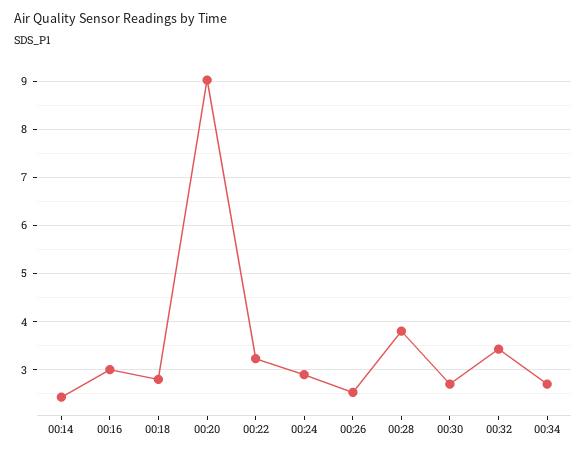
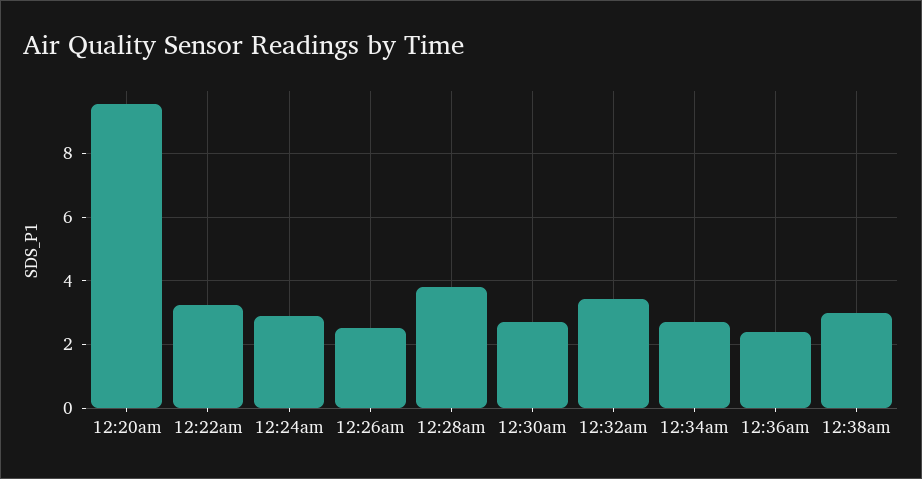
00:14: 2.4 -> none
00:16: 3 -> none
00:18: 2.8 -> none
00:20: 9 -> 9.6
12:36am: none -> 2.4
12:38am: none -> 3

